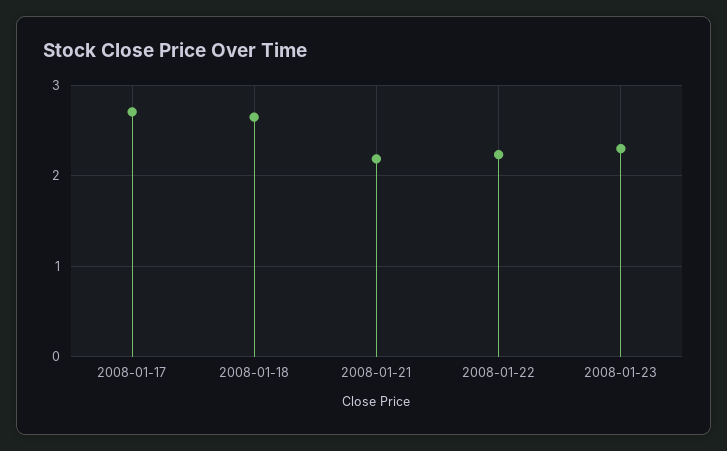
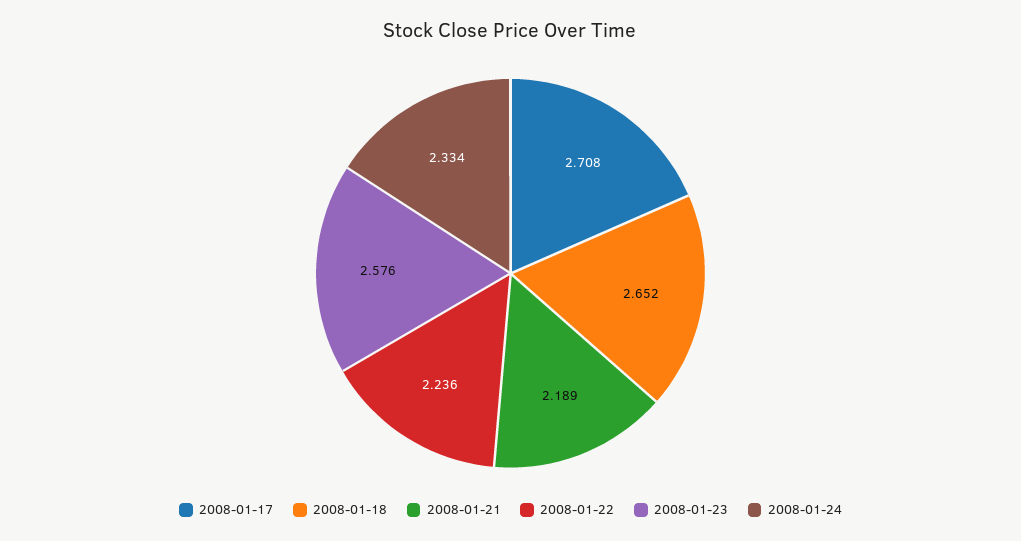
2008-01-23: 2.3 -> 2.576
2008-01-24: none -> 2.334

